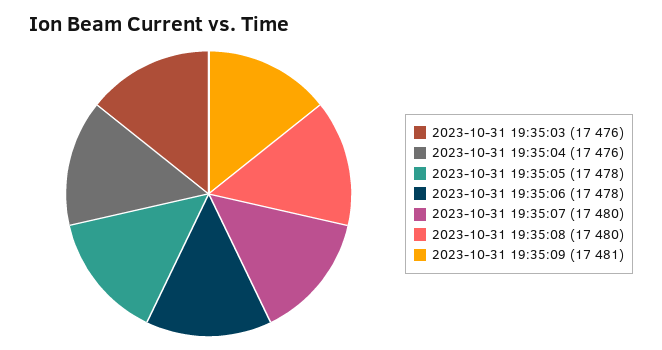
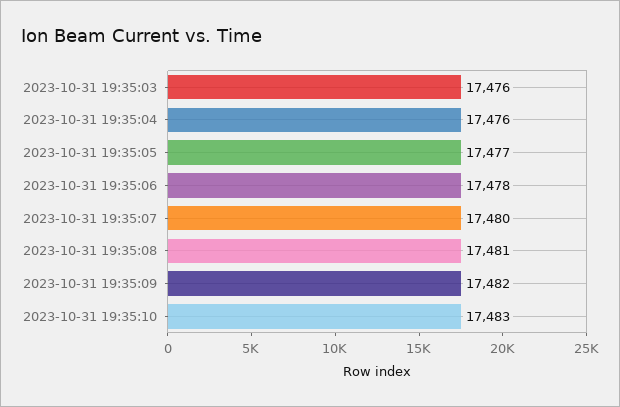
2023-10-31 19:35:05: 17478 -> 17477
2023-10-31 19:35:08: 17480 -> 17481
2023-10-31 19:35:09: 17481 -> 17482
2023-10-31 19:35:10: none -> 17483

